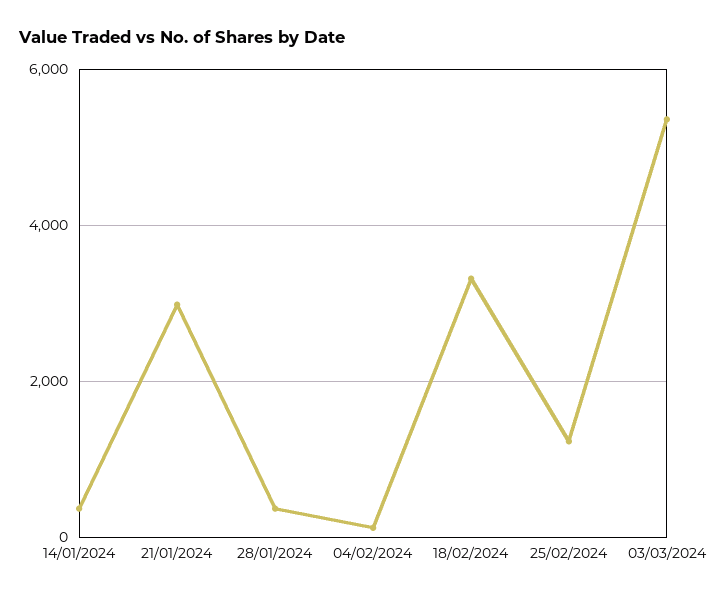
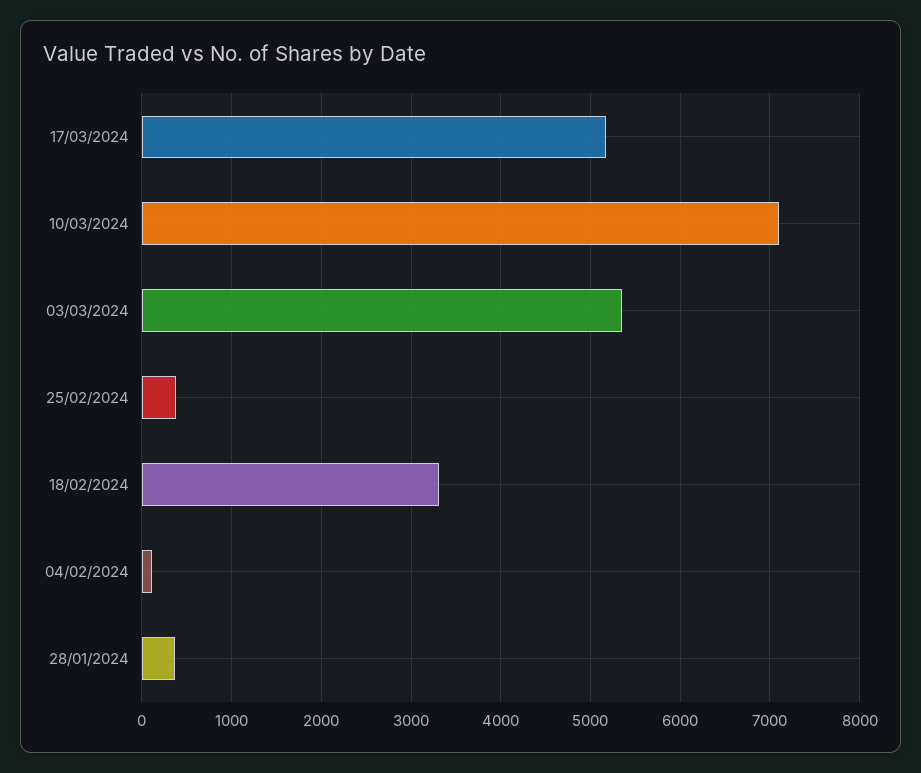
14/01/2024: 400 -> none
21/01/2024: 3000 -> none
25/02/2024: 1200 -> 400
17/03/2024: none -> 5200
10/03/2024: none -> 7100

